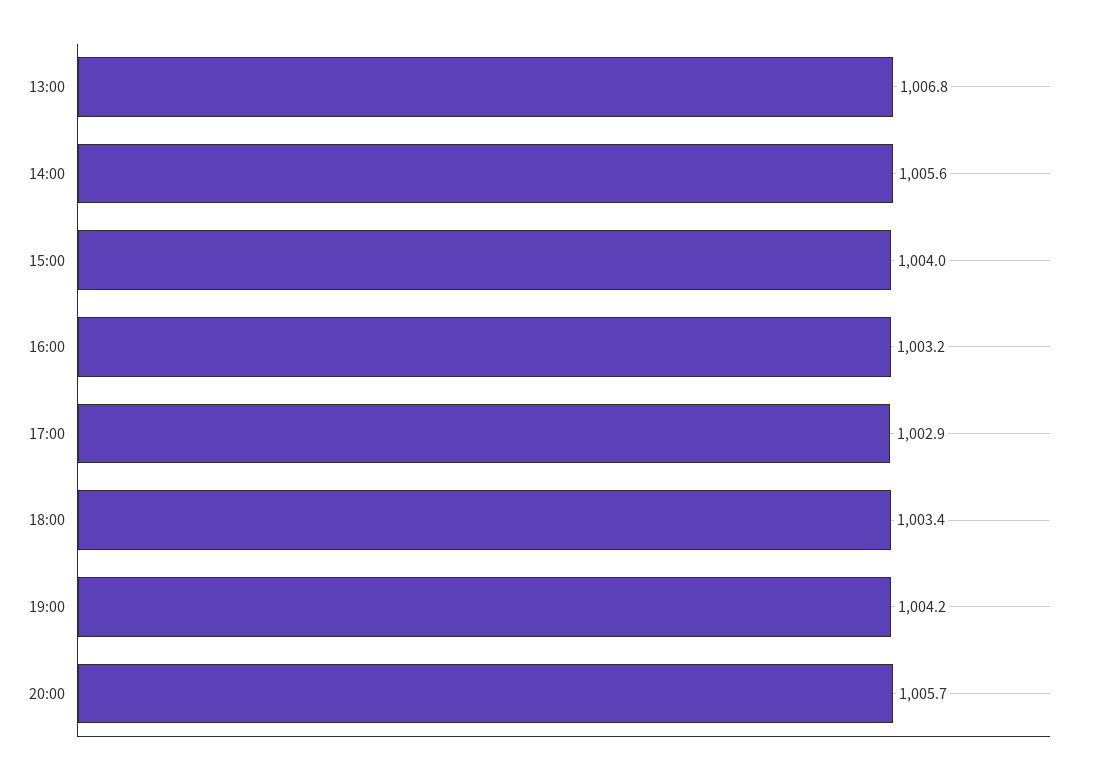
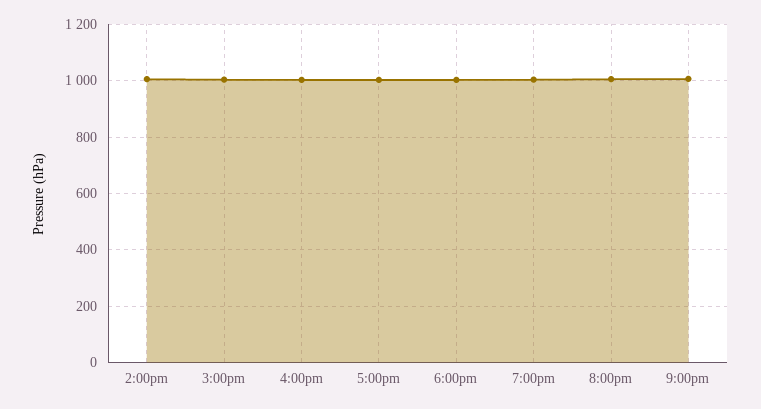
13:00: 1006.8 -> none
9:00pm: none -> 1000

